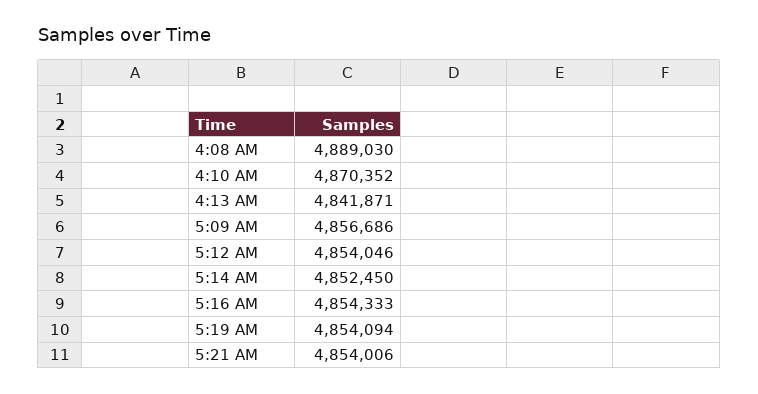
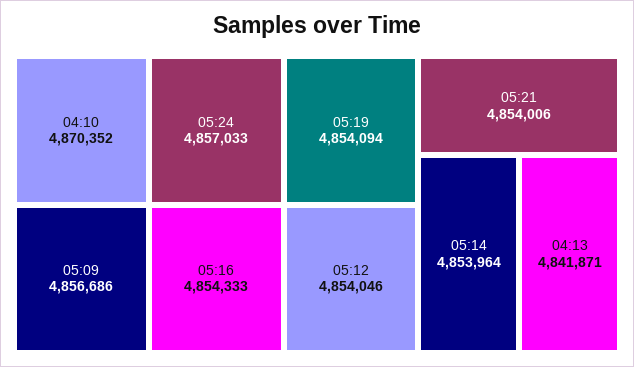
4:08 AM: 4889030 -> none
5:14 AM: 4852450 -> 4853964
05:24: none -> 4857033

